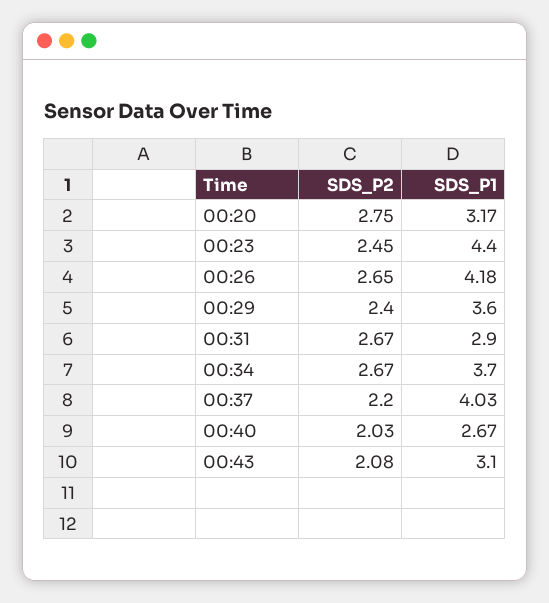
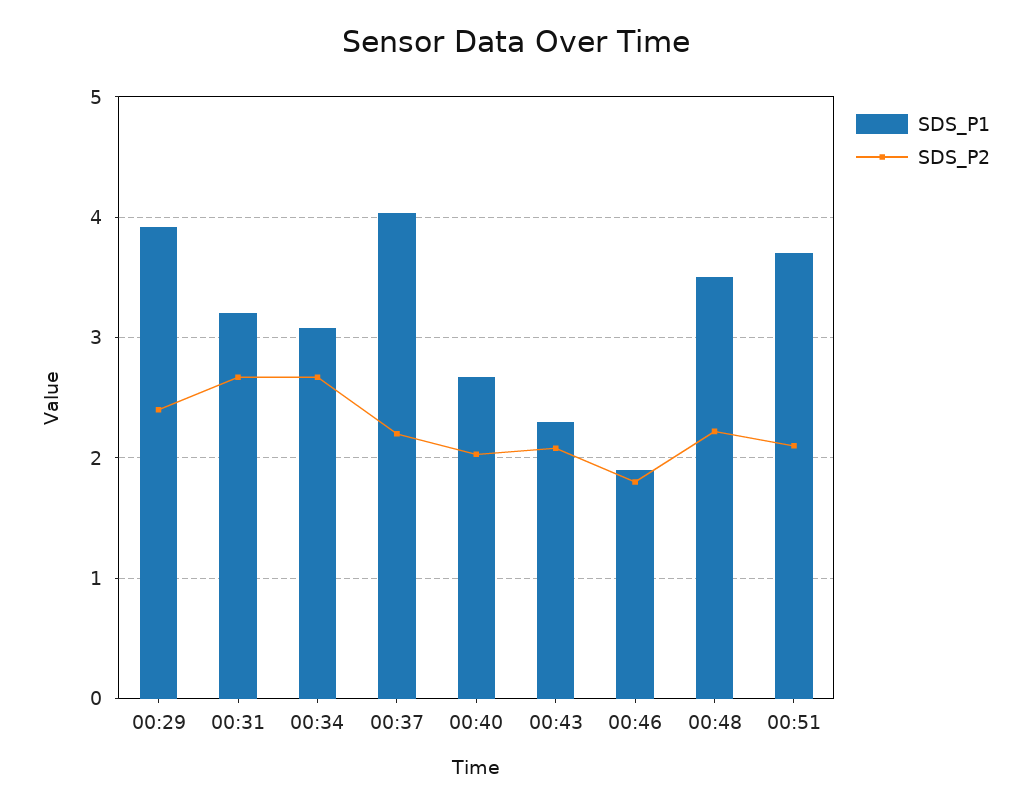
SDS_P2, 00:20: 2.75 -> none
SDS_P1, 00:20: 3.17 -> none
SDS_P2, 00:23: 2.45 -> none
SDS_P1, 00:23: 4.4 -> none
SDS_P2, 00:26: 2.65 -> none
SDS_P1, 00:26: 4.18 -> none
SDS_P1, 00:29: 3.6 -> 3.9
SDS_P1, 00:31: 2.9 -> 3.2
SDS_P1, 00:34: 3.7 -> 3.1
SDS_P1, 00:43: 3.1 -> 2.3
SDS_P1, 00:46: none -> 1.9
SDS_P2, 00:46: none -> 1.8
SDS_P1, 00:48: none -> 3.5
SDS_P2, 00:48: none -> 2.2
SDS_P1, 00:51: none -> 3.7
SDS_P2, 00:51: none -> 2.1

